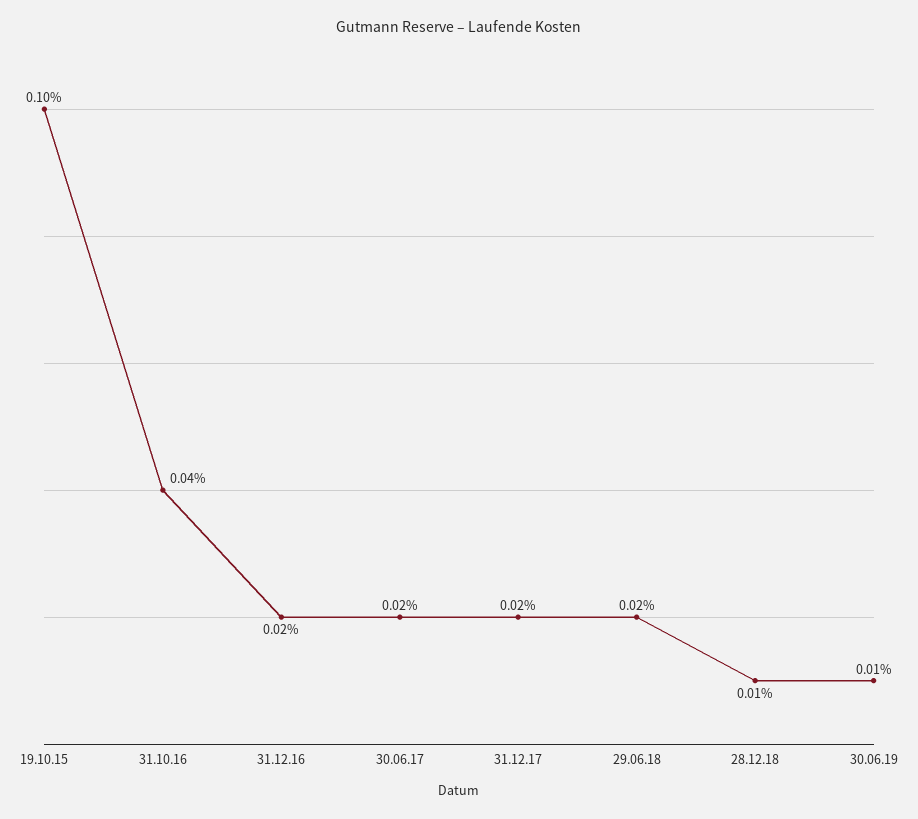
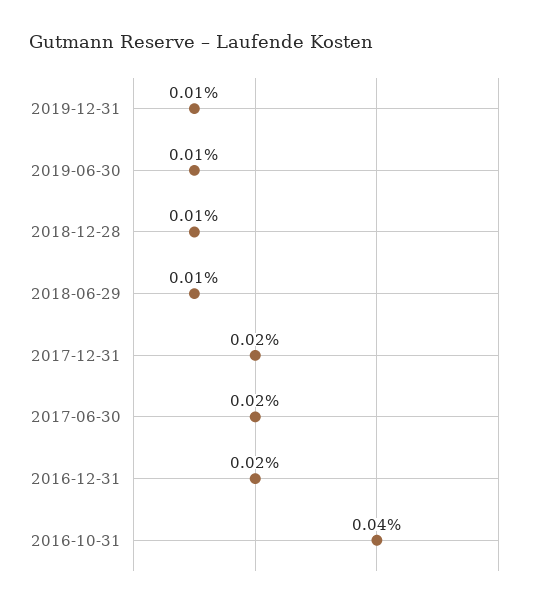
19.10.15: 0.1 -> none
29.06.18: 0.02 -> 0.01
2019-12-31: none -> 0.01

